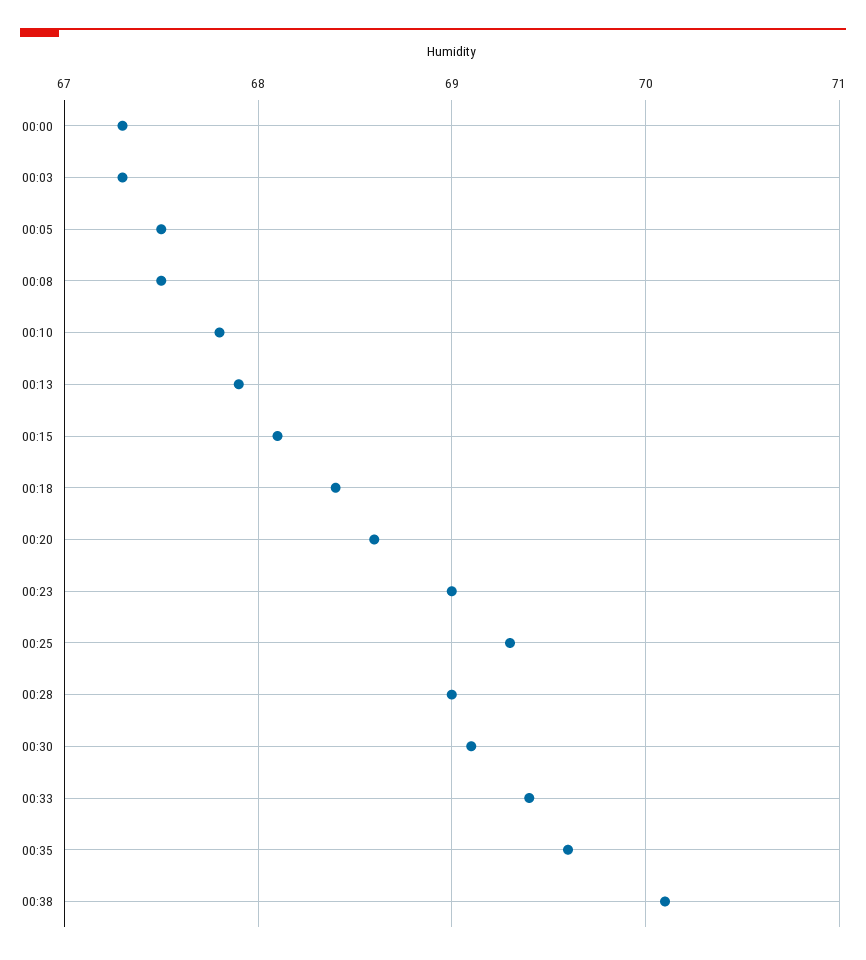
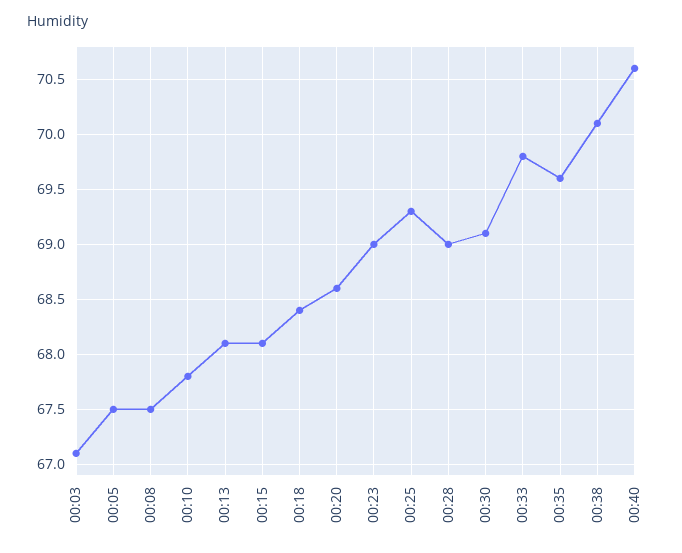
00:00: 67.3 -> none
00:03: 67.3 -> 67.1
00:13: 67.9 -> 68.1
00:33: 69.4 -> 69.8
00:40: none -> 70.6

